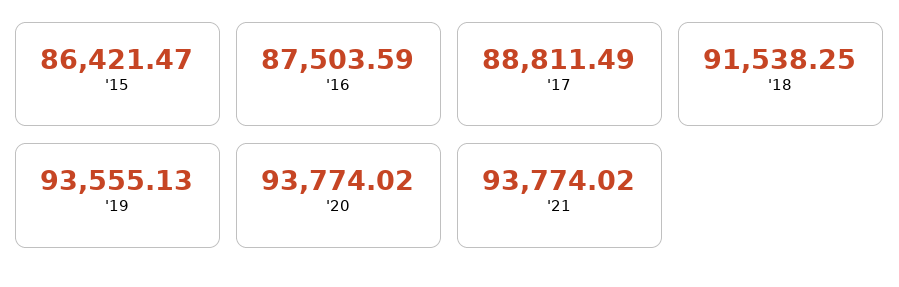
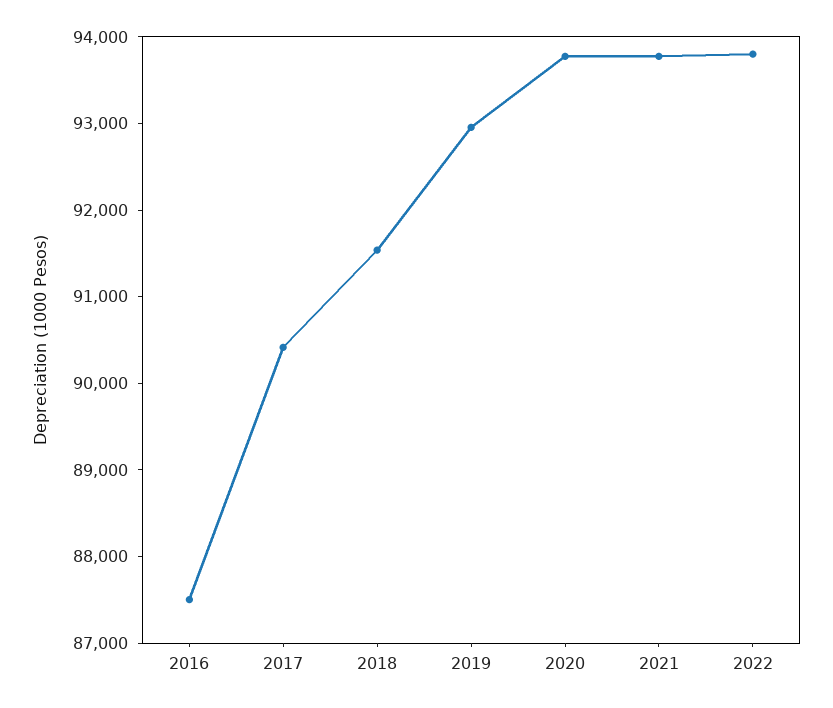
'15: 86421.47 -> none
'17: 88811.49 -> 90400
'19: 93555.13 -> 93000
2022: none -> 93800

